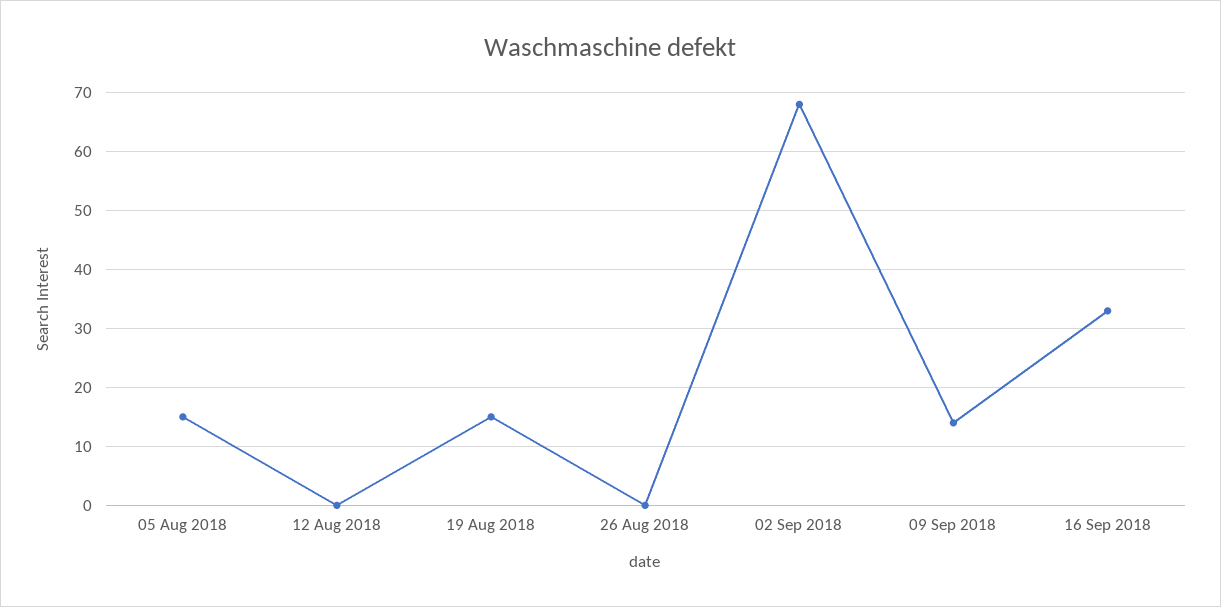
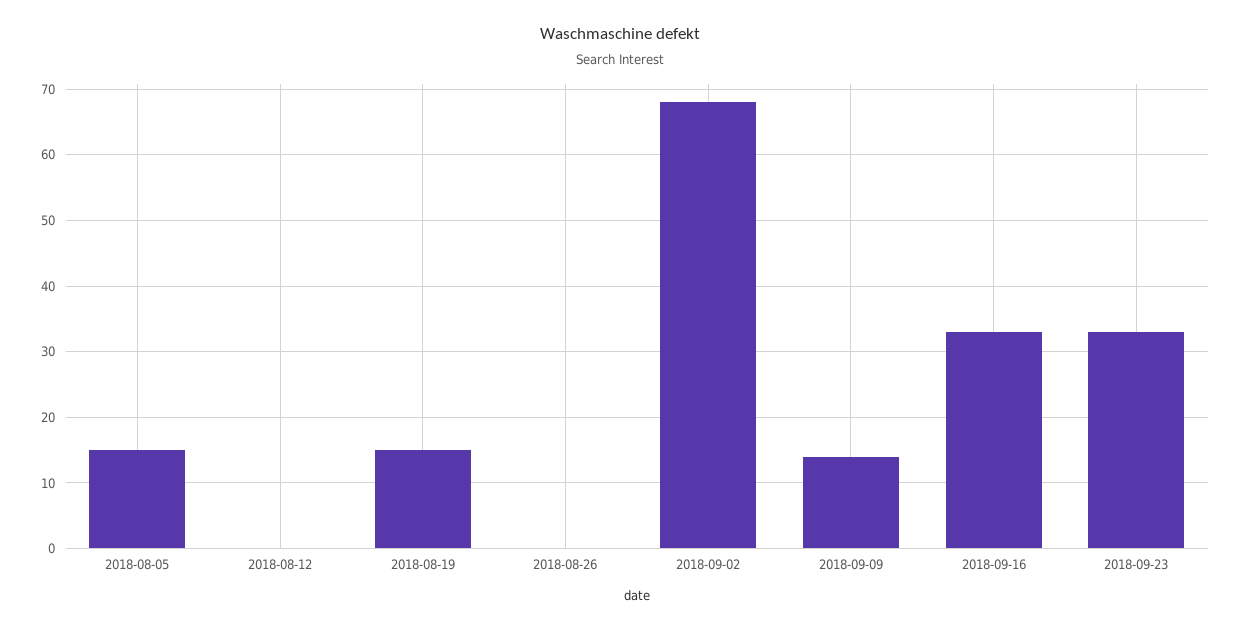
2018-09-23: none -> 33

